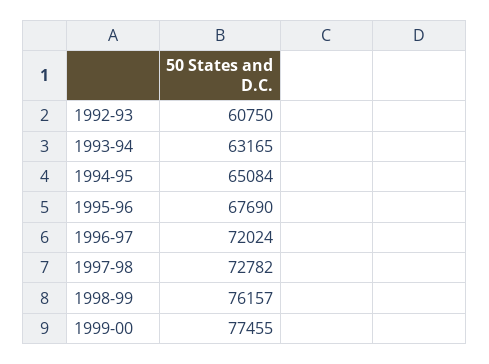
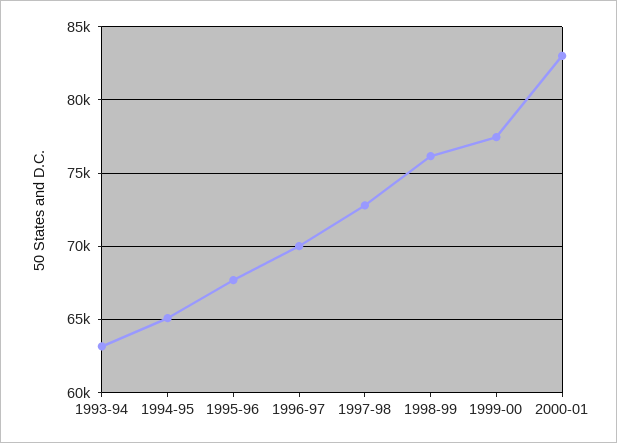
1992-93: 60750 -> none
1996-97: 72024 -> 70000
2000-01: none -> 83000

